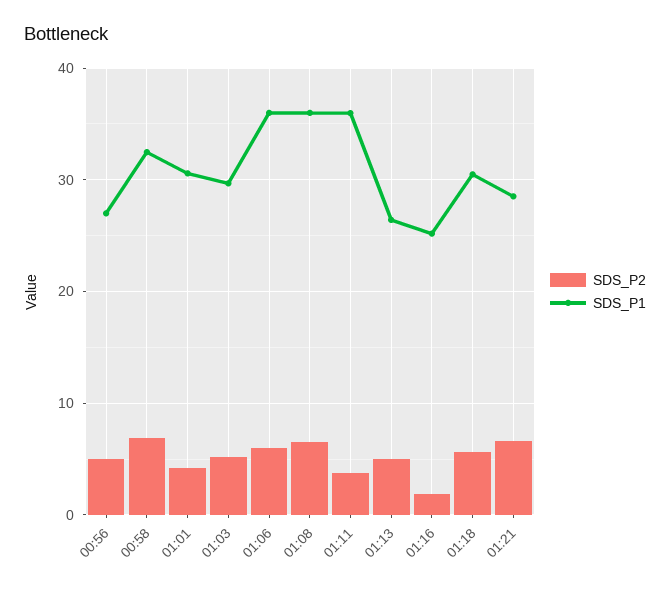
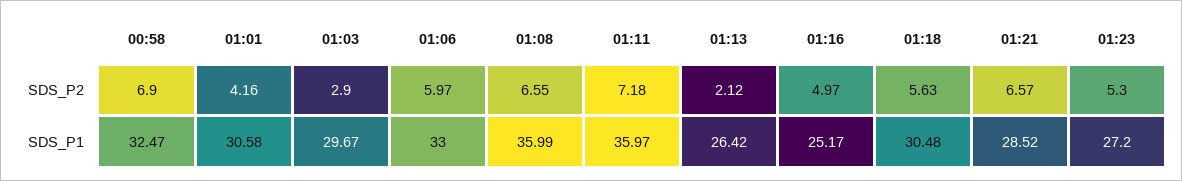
SDS_P2, 00:56: 5 -> none
SDS_P1, 00:56: 27 -> none
SDS_P2, 01:03: 5 -> 2.9
SDS_P1, 01:06: 36 -> 33
SDS_P2, 01:11: 4 -> 7.18
SDS_P2, 01:13: 5 -> 2.12
SDS_P2, 01:16: 2 -> 4.97
SDS_P2, 01:23: none -> 5.3
SDS_P1, 01:23: none -> 27.2

